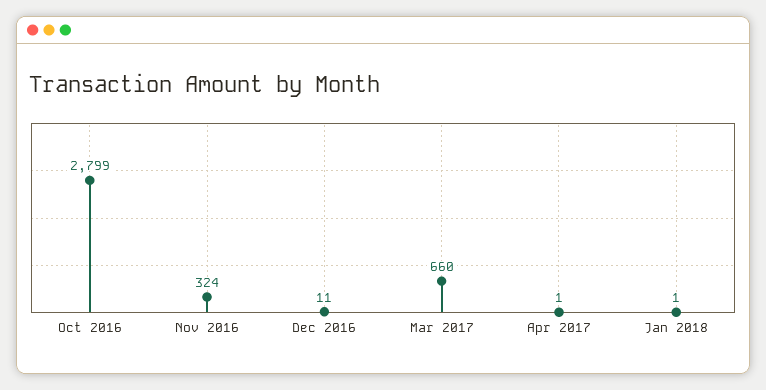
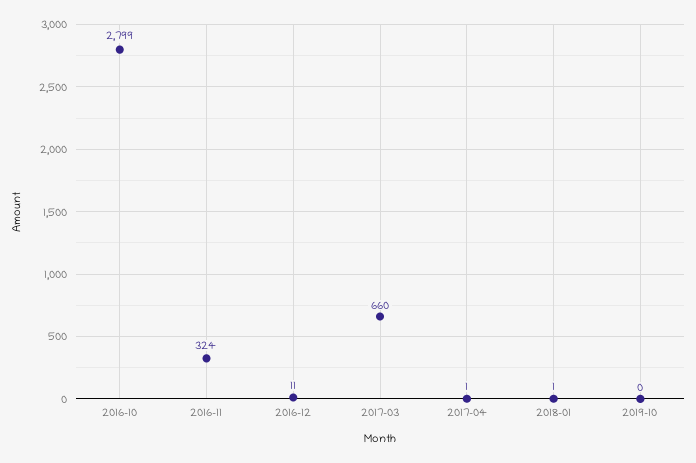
2019-10: none -> 0

